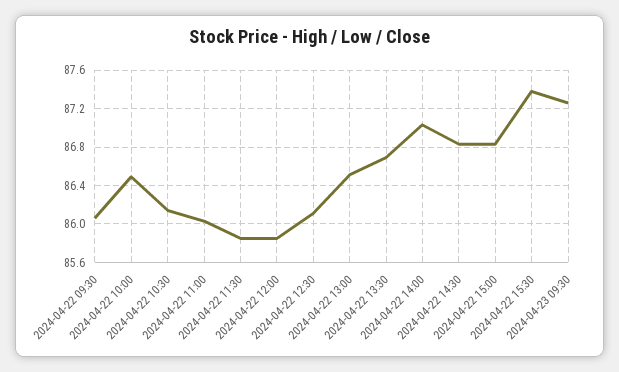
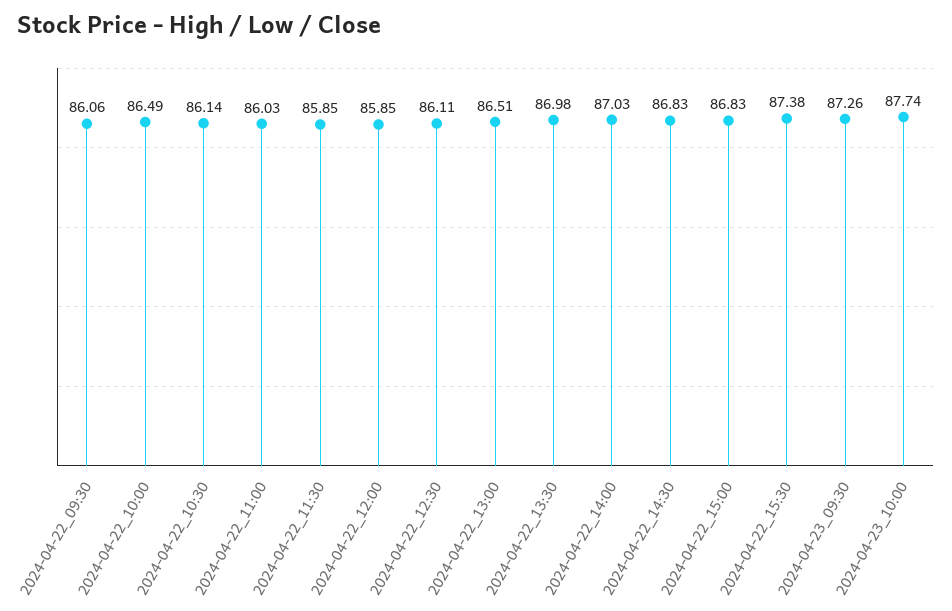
2024-04-22 13:30: 86.7 -> 86.98
2024-04-23_10:00: none -> 87.74

